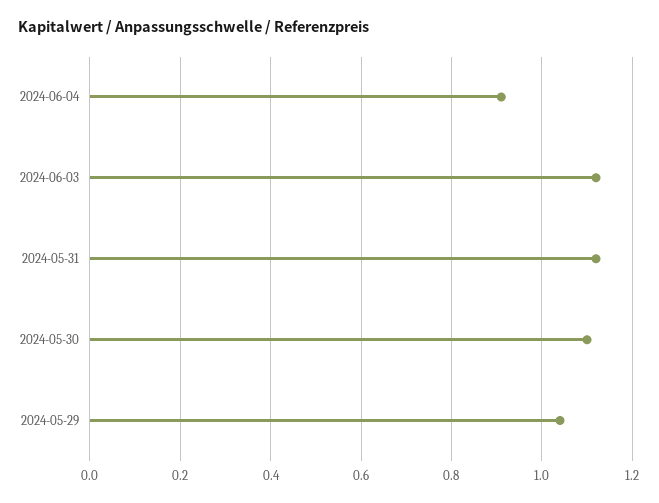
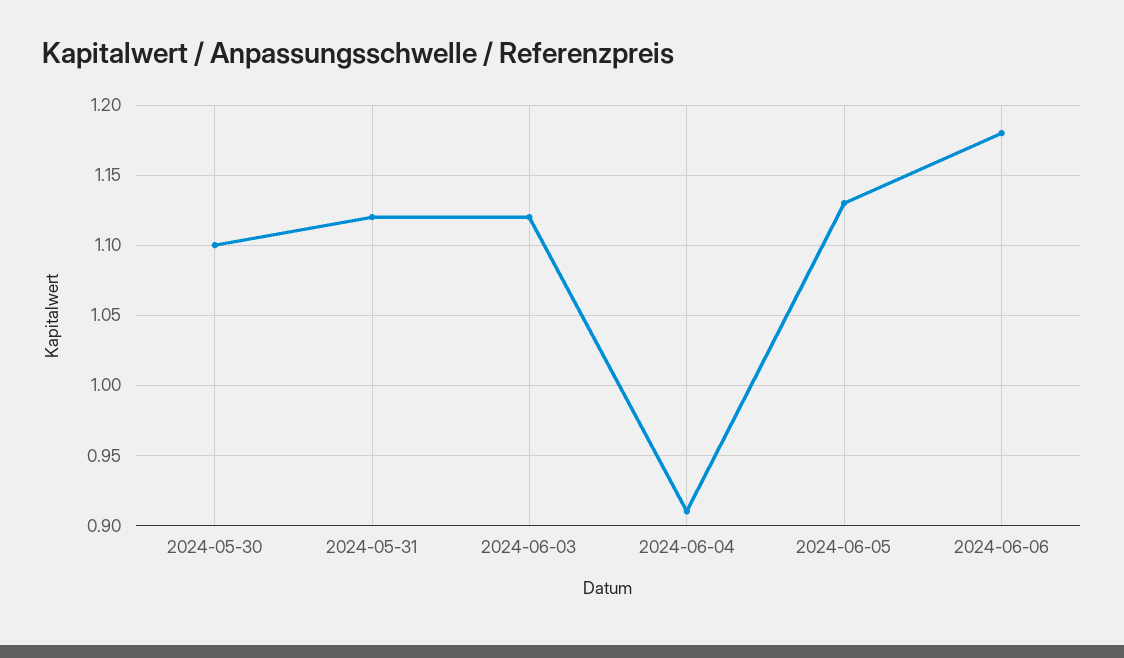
2024-05-29: 1.05 -> none
2024-06-05: none -> 1.13
2024-06-06: none -> 1.18

